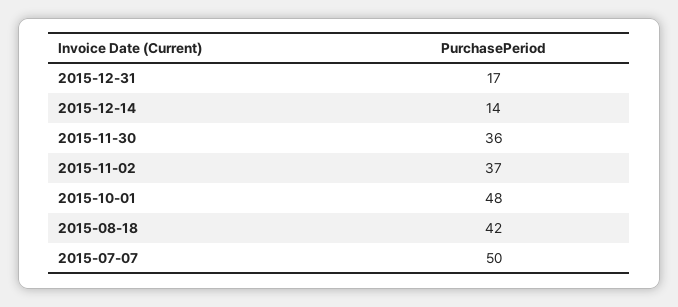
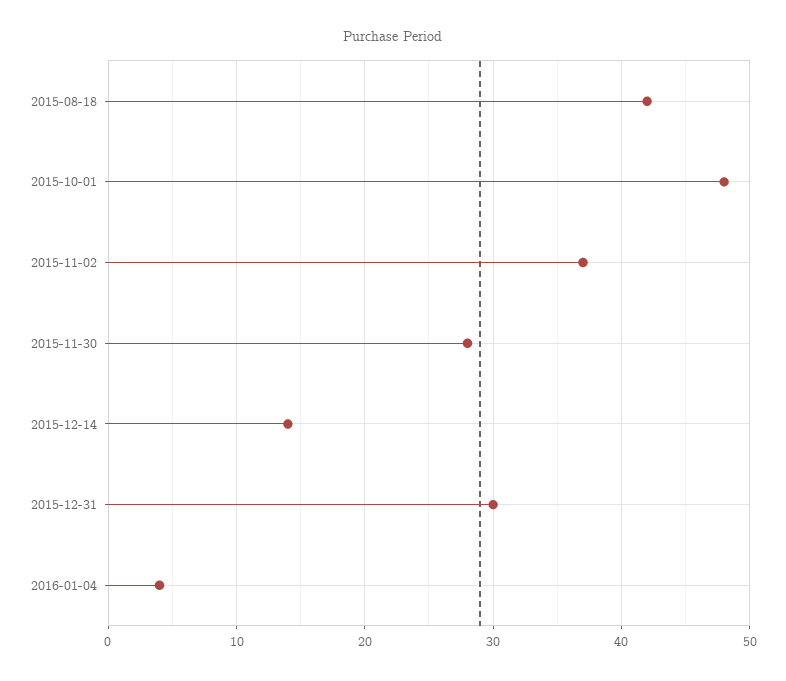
2015-12-31: 17 -> 30
2015-11-30: 36 -> 28
2015-07-07: 50 -> none
2016-01-04: none -> 4

